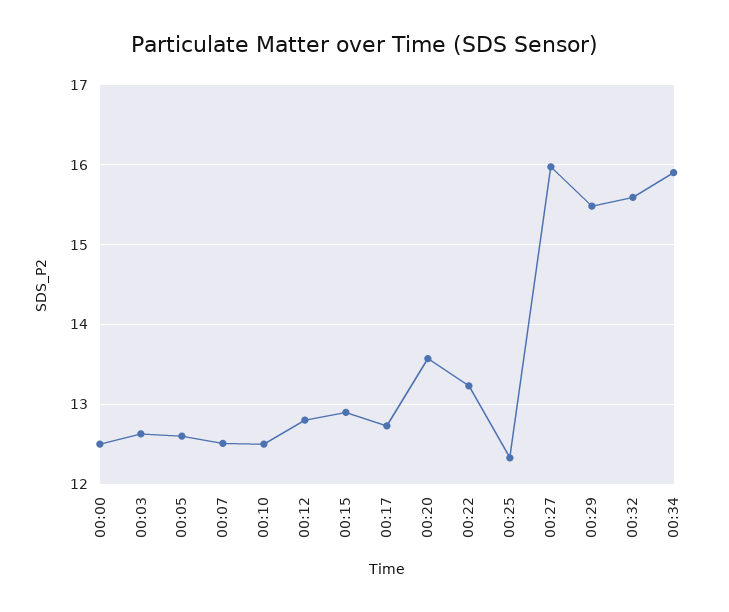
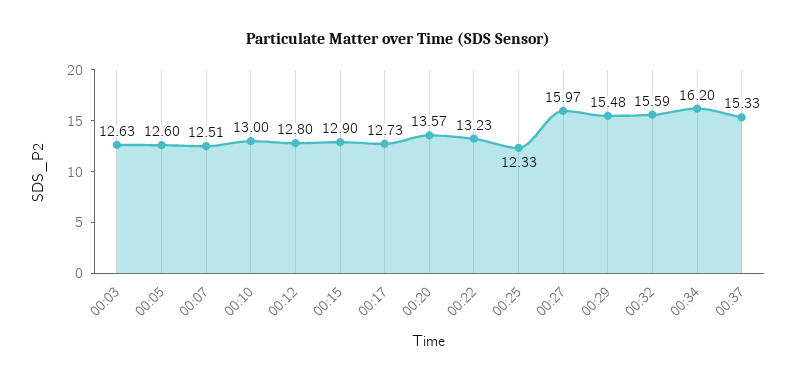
00:00: 12.5 -> none
00:10: 12.5 -> 13
00:34: 15.9 -> 16.2
00:37: none -> 15.33

